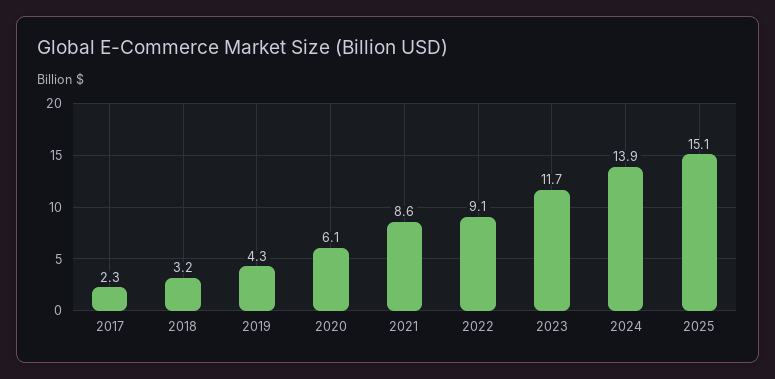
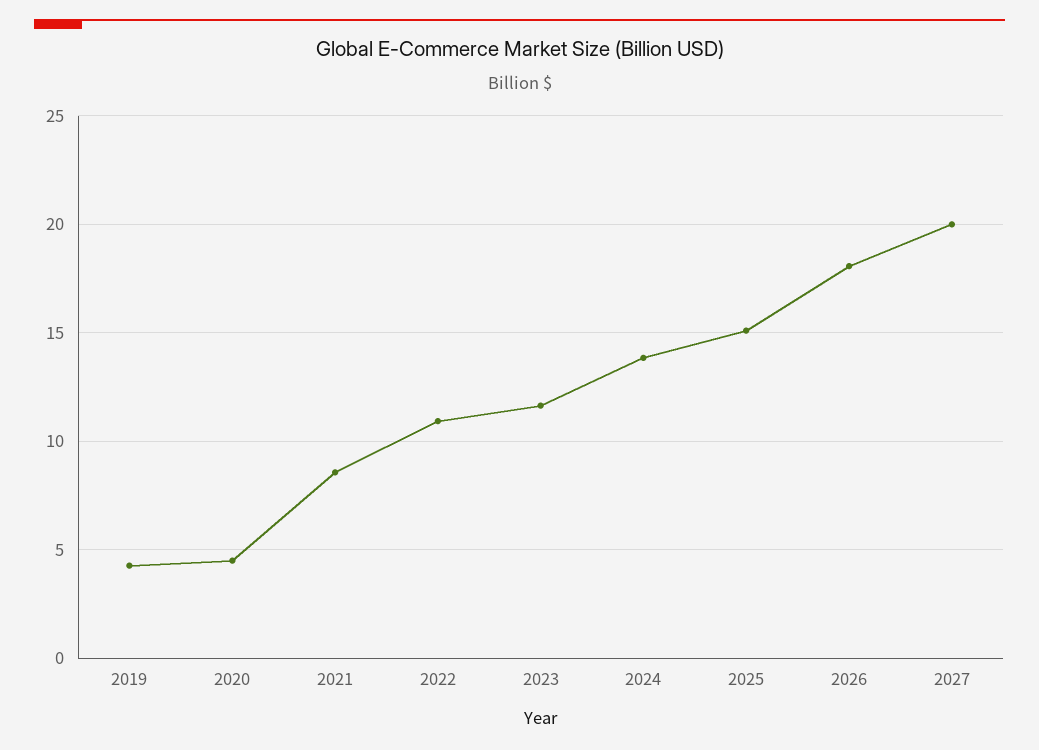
2017: 2.3 -> none
2018: 3.2 -> none
2020: 6.1 -> 4.5
2022: 9.1 -> 11
2026: none -> 18
2027: none -> 20

